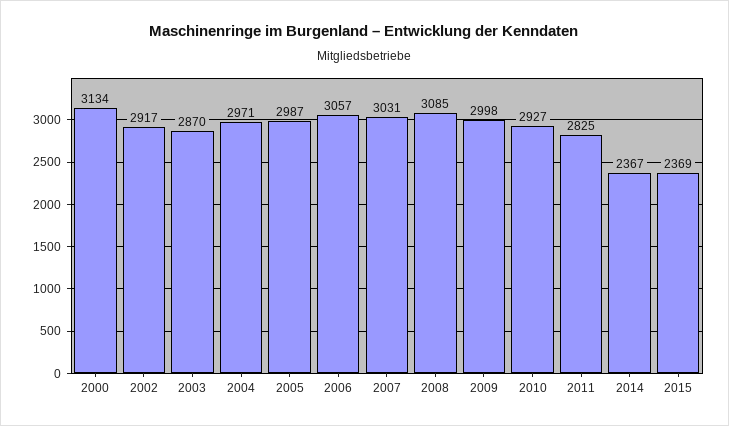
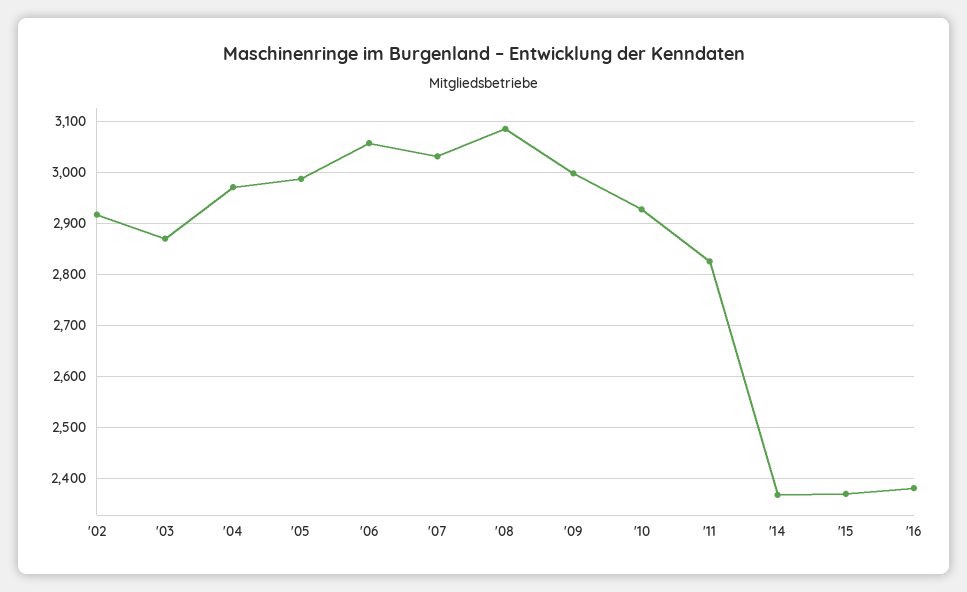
2000: 3134 -> none
'16: none -> 2380

